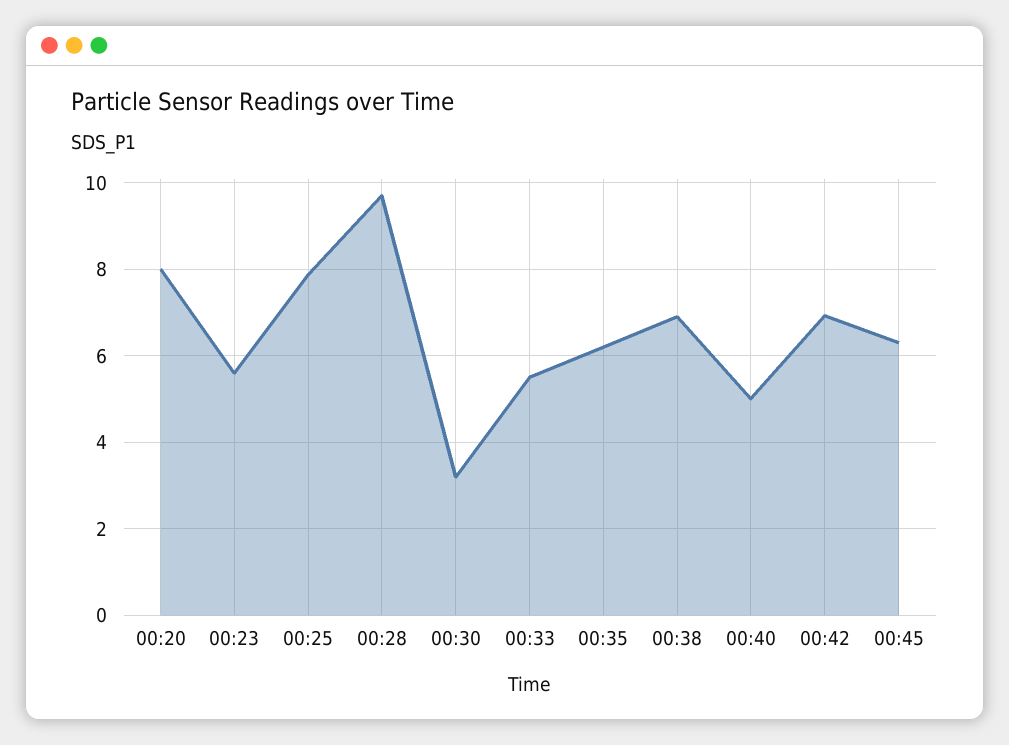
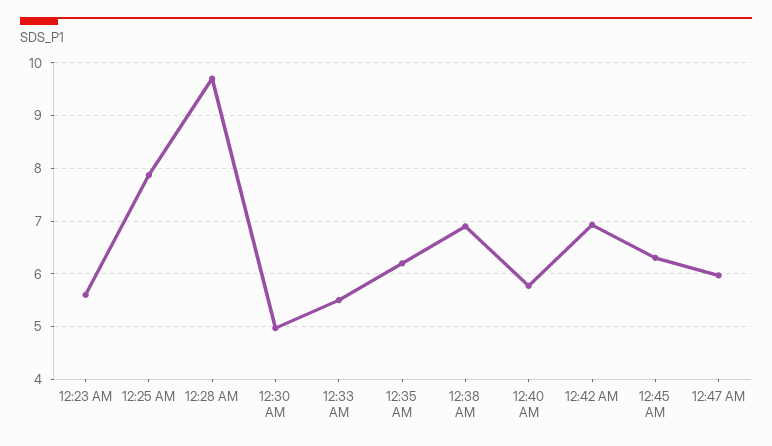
00:20: 8 -> none
00:30: 3.2 -> 5
00:40: 5 -> 5.8
12:47 AM: none -> 6

